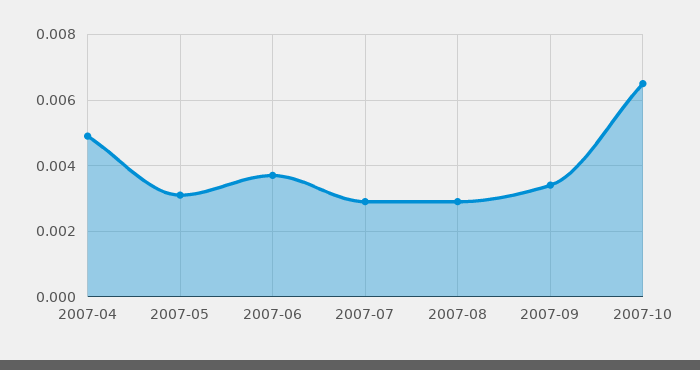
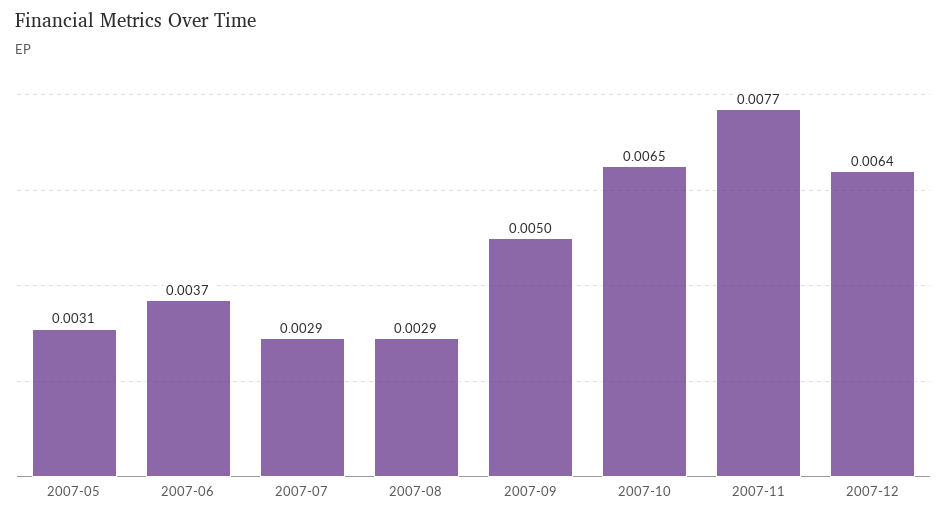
2007-04: 0.005 -> none
2007-09: 0.0035 -> 0.005
2007-11: none -> 0.0077
2007-12: none -> 0.0064

